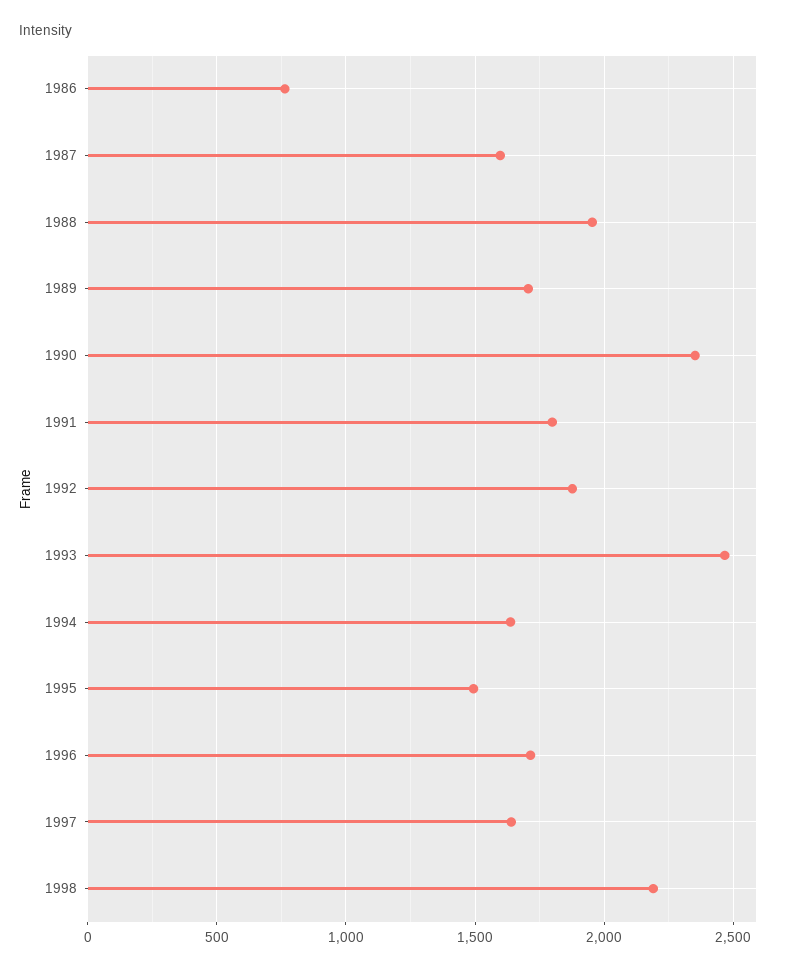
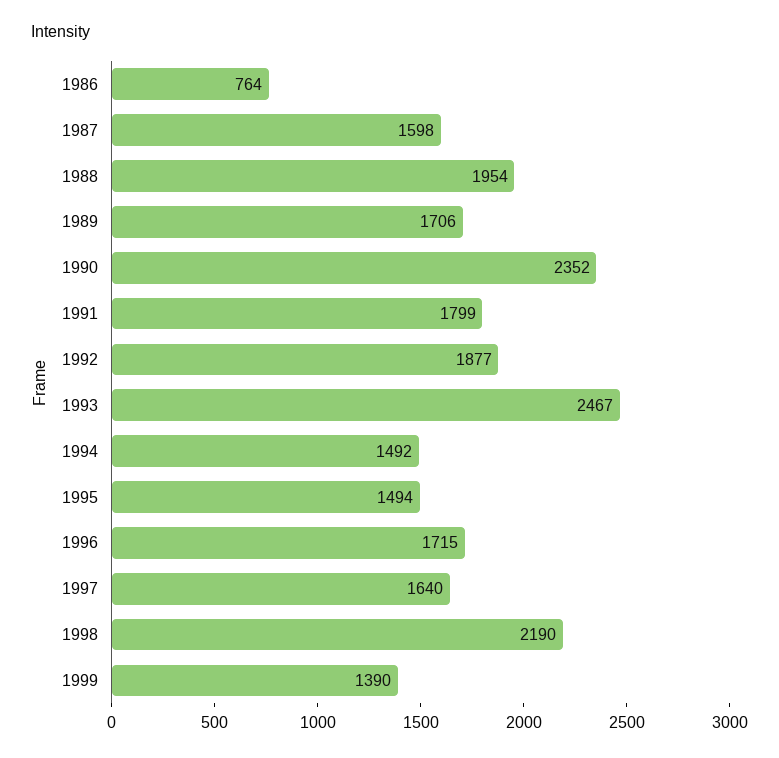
1994: 1650 -> 1492
1999: none -> 1390

